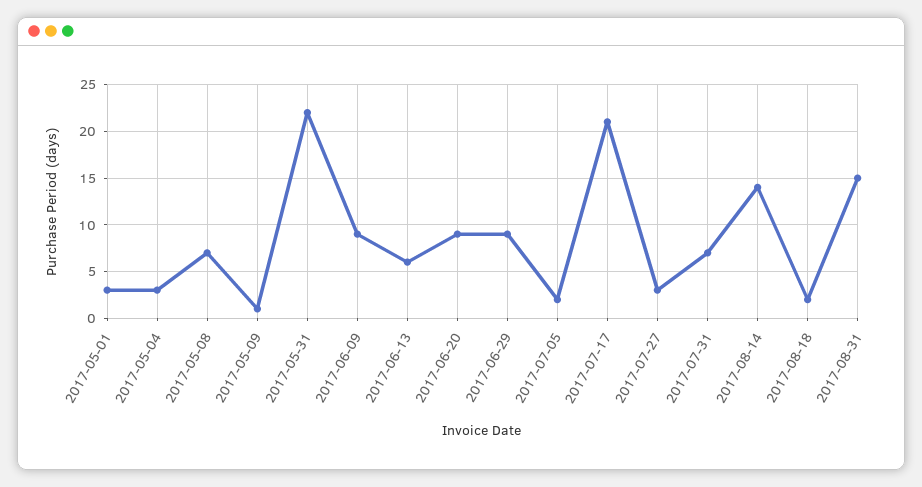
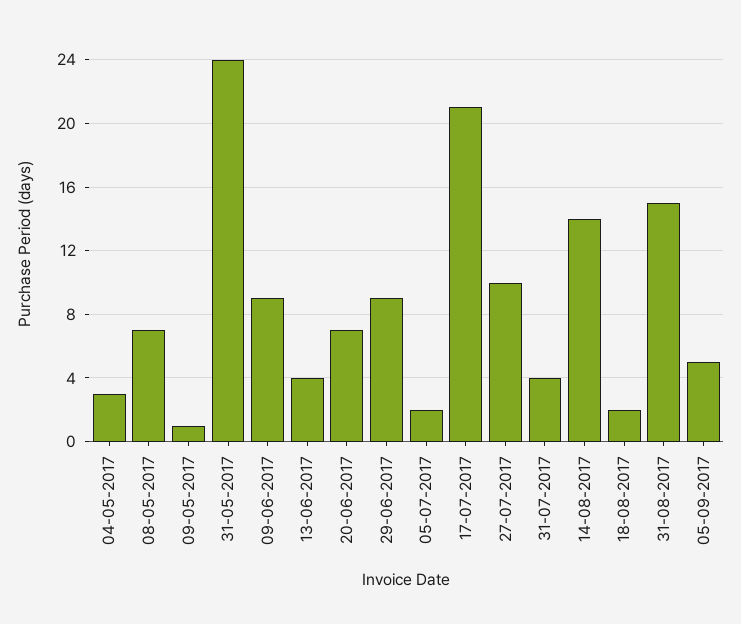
2017-05-01: 3 -> none
2017-05-31: 22 -> 24
2017-06-13: 6 -> 4
2017-06-20: 9 -> 7
2017-07-27: 3 -> 10
2017-07-31: 7 -> 4
05-09-2017: none -> 5

